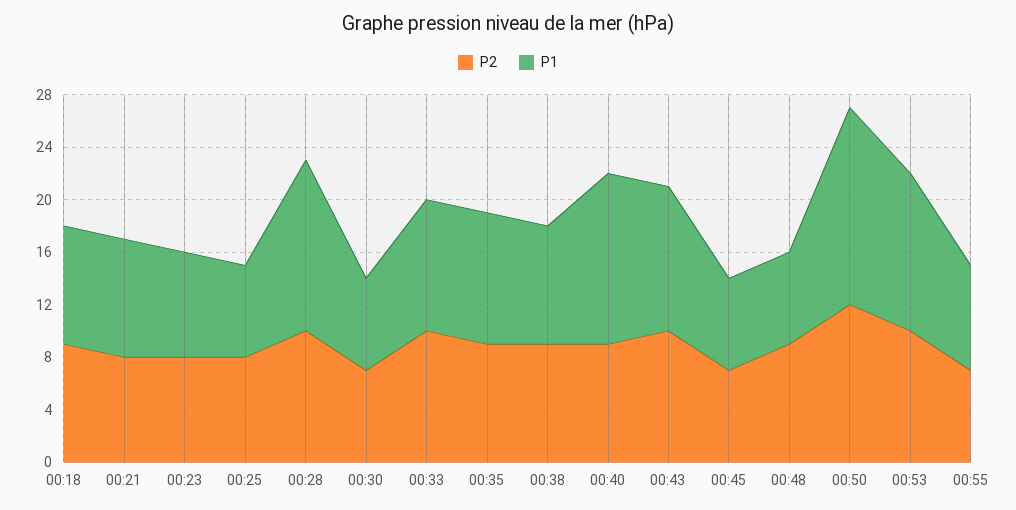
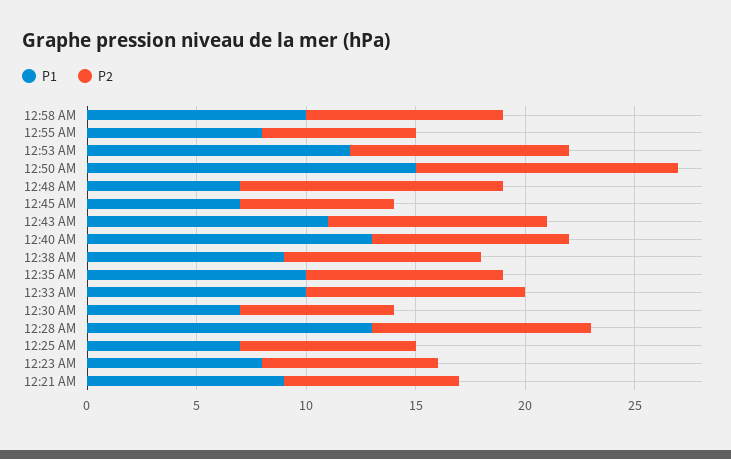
P2, 00:18: 9 -> none
P1, 00:18: 9 -> none
P2, 00:48: 9 -> 12
P1, 12:58 AM: none -> 10
P2, 12:58 AM: none -> 9

